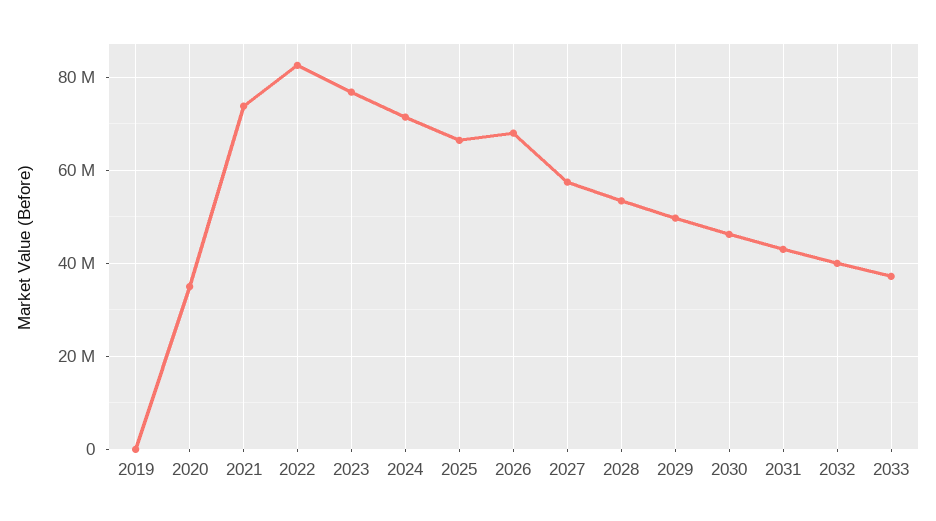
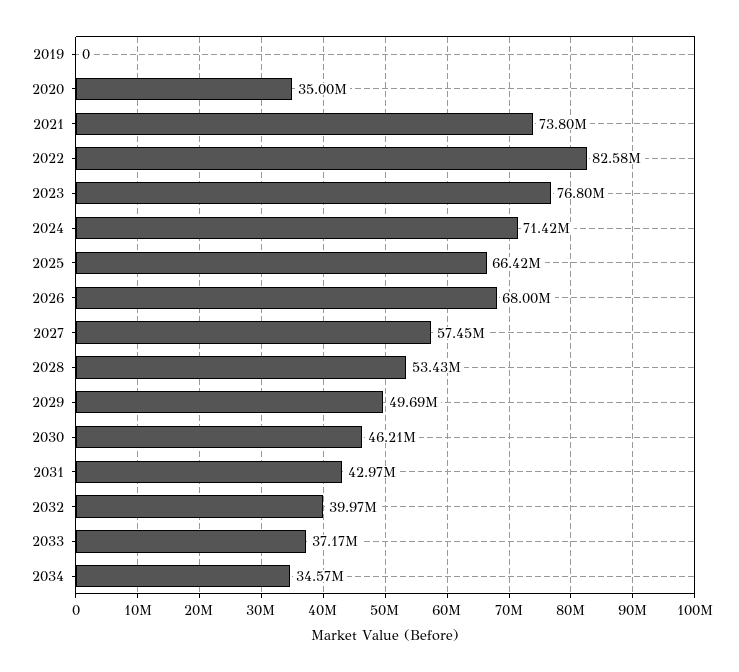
2034: none -> 34570000

